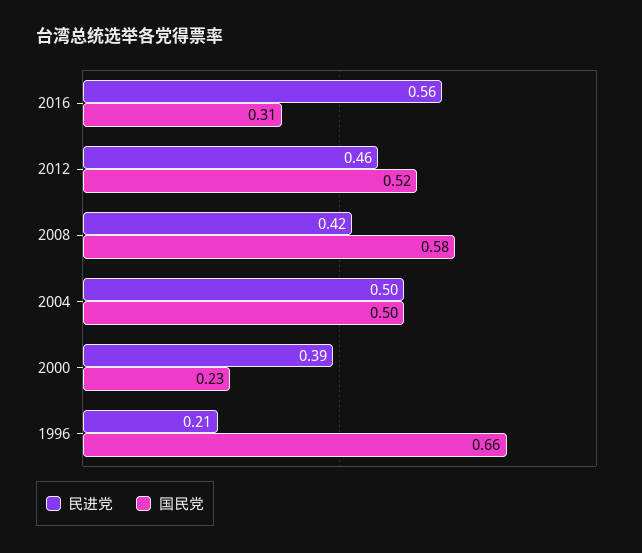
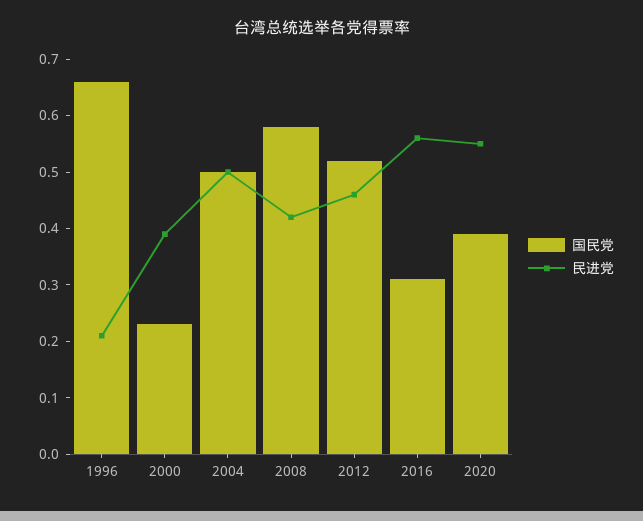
国民党, 2020: none -> 0.4
民进党, 2020: none -> 0.55

